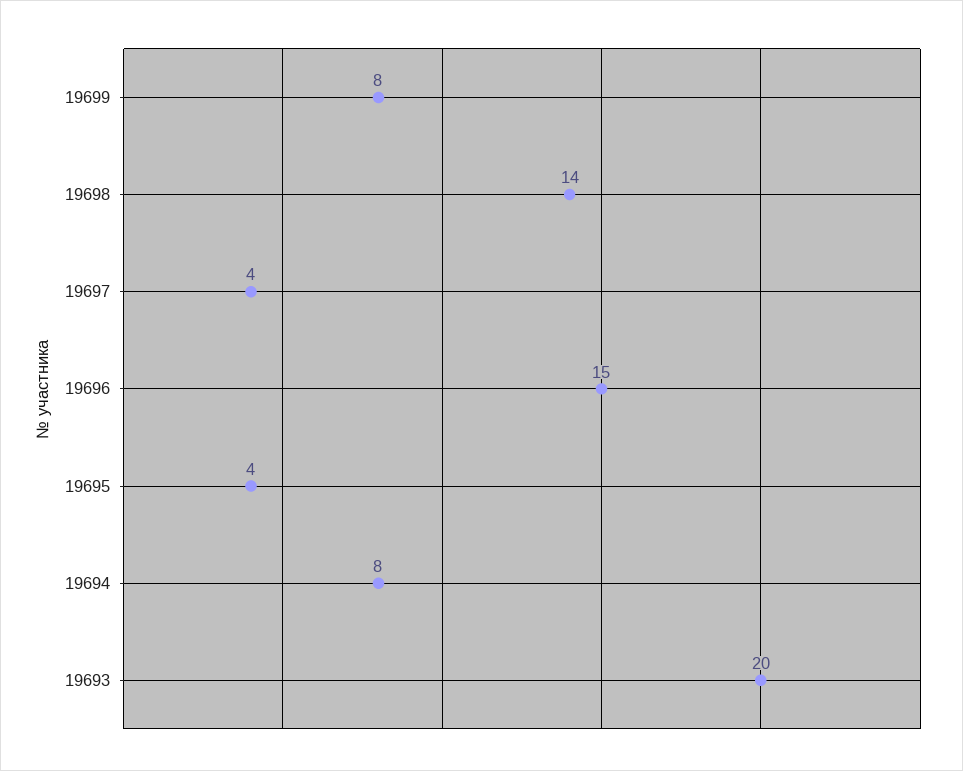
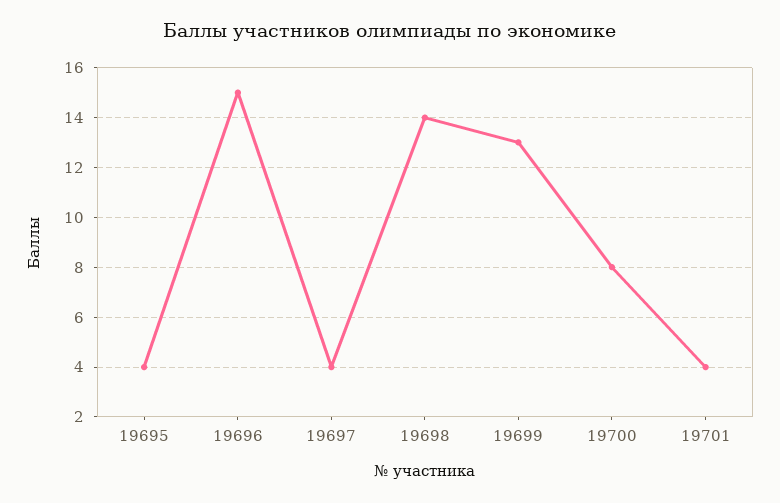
19699: 8 -> 13
19694: 8 -> none
19693: 20 -> none
19700: none -> 8
19701: none -> 4

